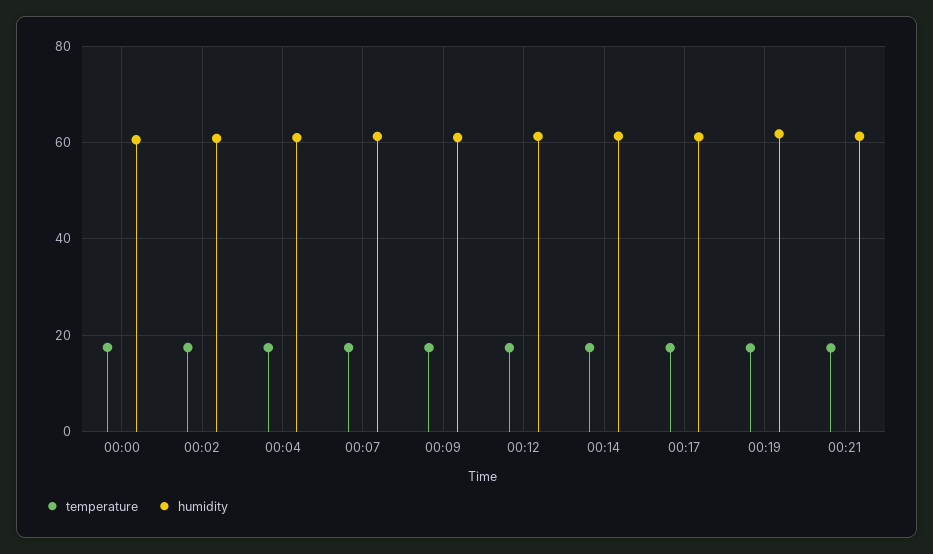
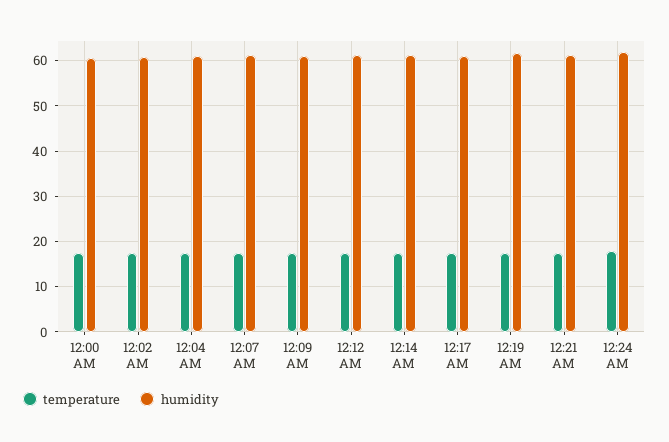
temperature, 12:24 AM: none -> 18
humidity, 12:24 AM: none -> 62

